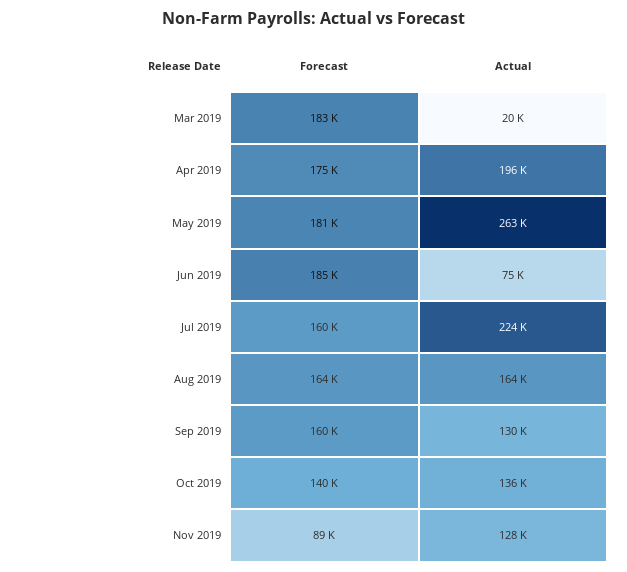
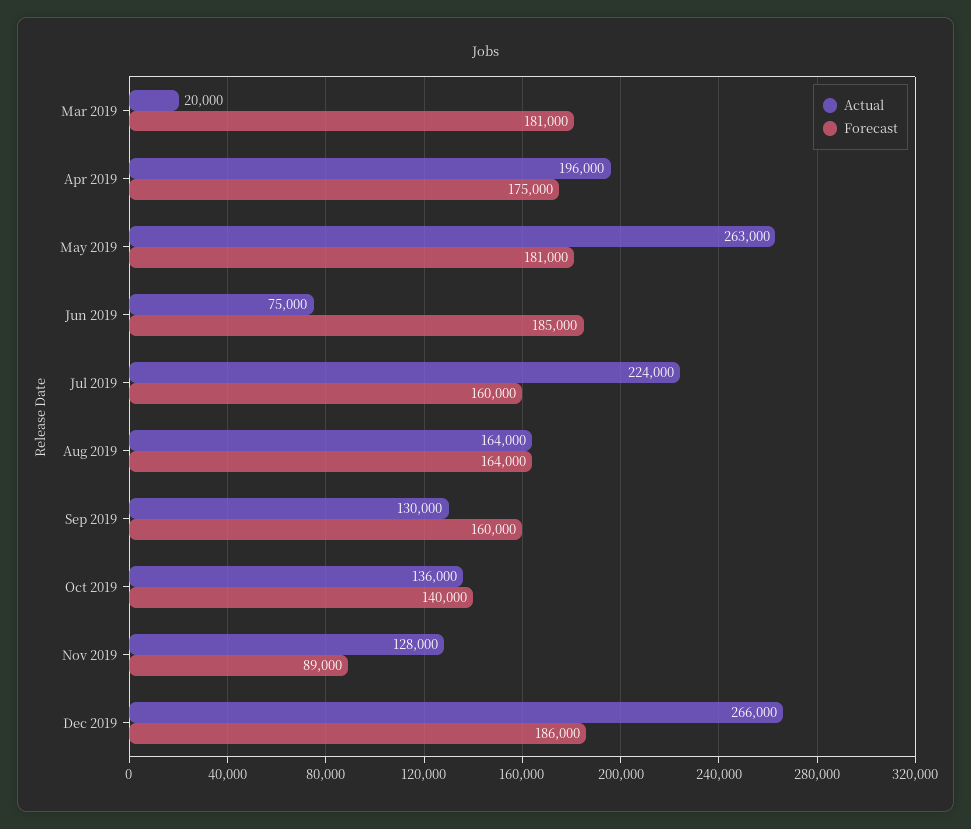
Forecast, Mar 2019: 183000 -> 181000
Actual, Dec 2019: none -> 266000
Forecast, Dec 2019: none -> 186000

